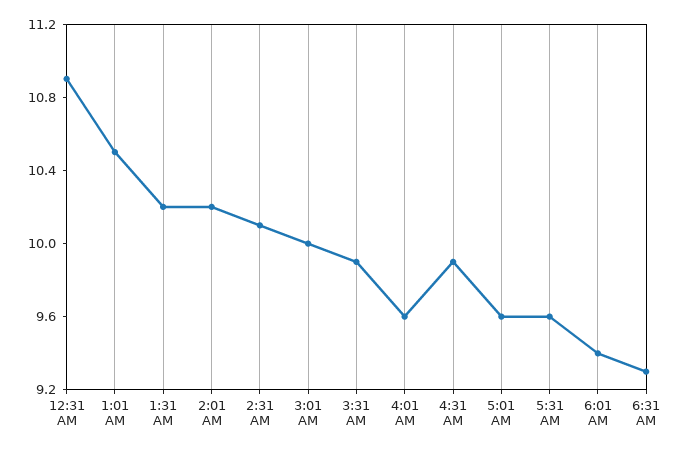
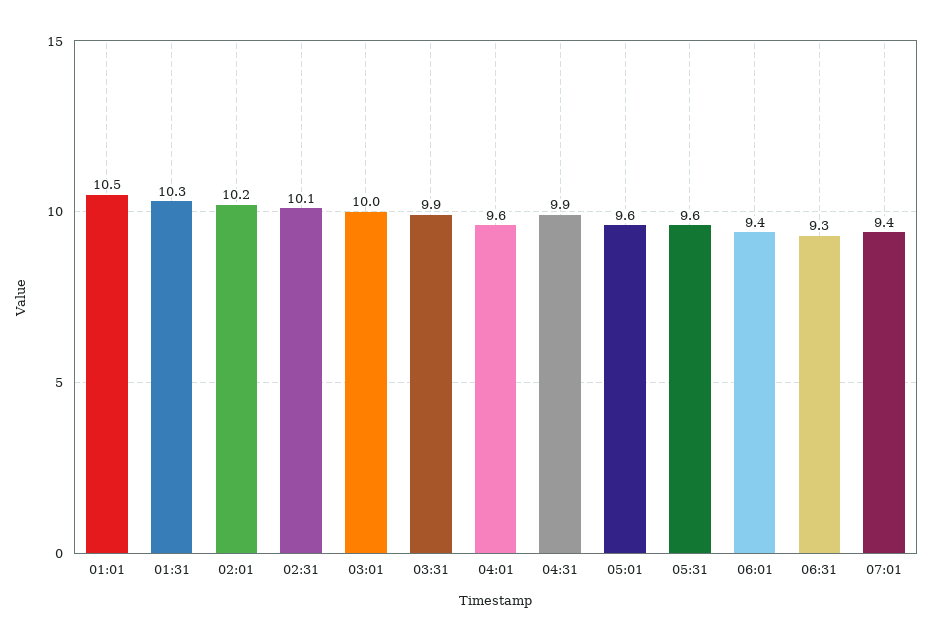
12:31 AM: 10.9 -> none
1:31 AM: 10.2 -> 10.3
07:01: none -> 9.4

